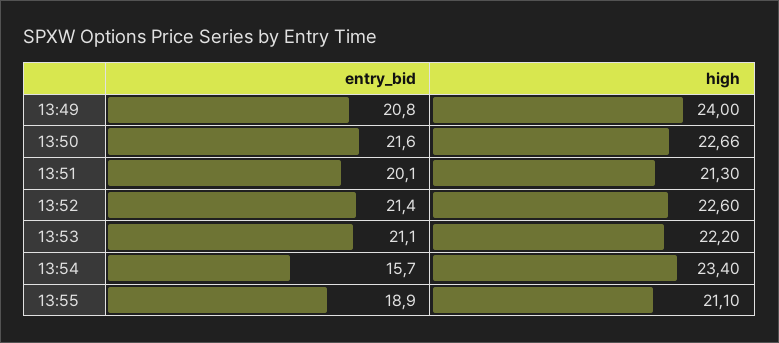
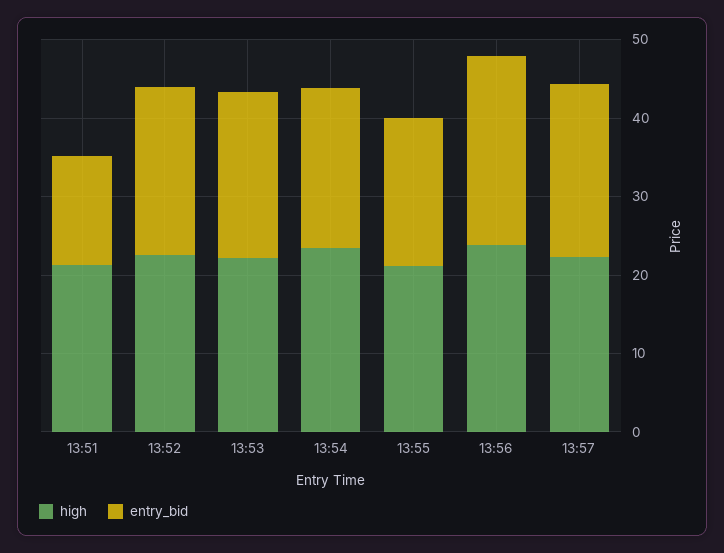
entry_bid, 13:49: 20.8 -> none
high, 13:49: 24 -> none
entry_bid, 13:50: 21.6 -> none
high, 13:50: 22.66 -> none
entry_bid, 13:51: 20.1 -> 14
entry_bid, 13:54: 15.7 -> 20
high, 13:56: none -> 24
entry_bid, 13:56: none -> 24
high, 13:57: none -> 22
entry_bid, 13:57: none -> 22

